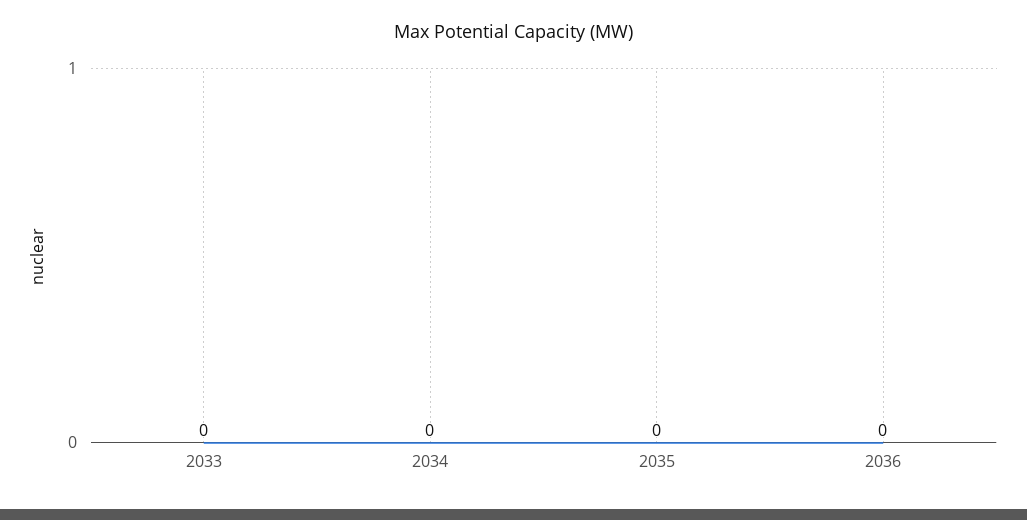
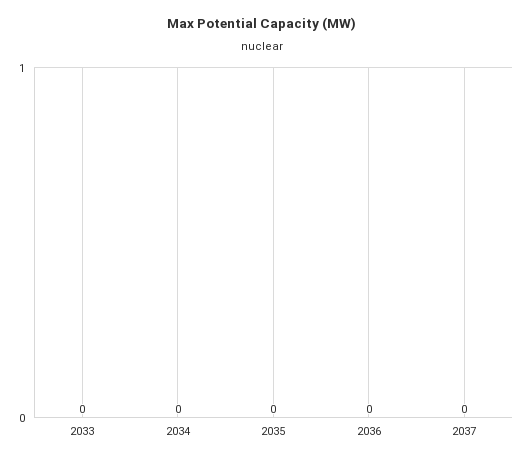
2037: none -> 0

